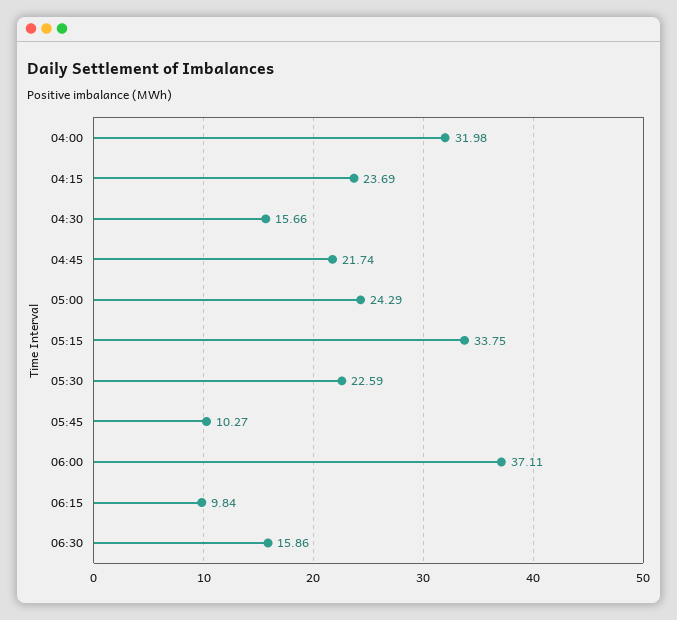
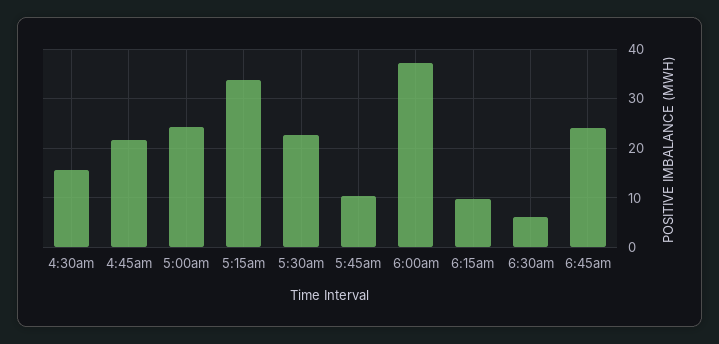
04:00: 31.98 -> none
04:15: 23.69 -> none
06:30: 15.86 -> 6
6:45am: none -> 24

